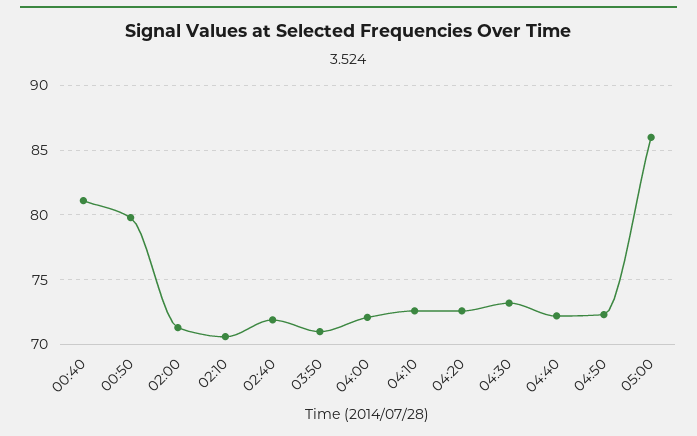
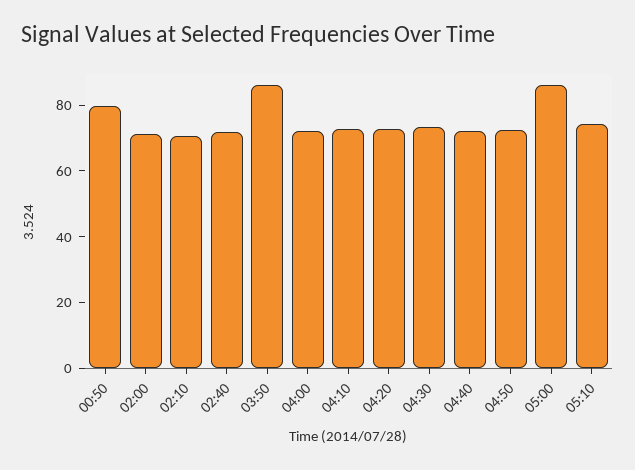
00:40: 81 -> none
03:50: 71 -> 85
05:10: none -> 75

